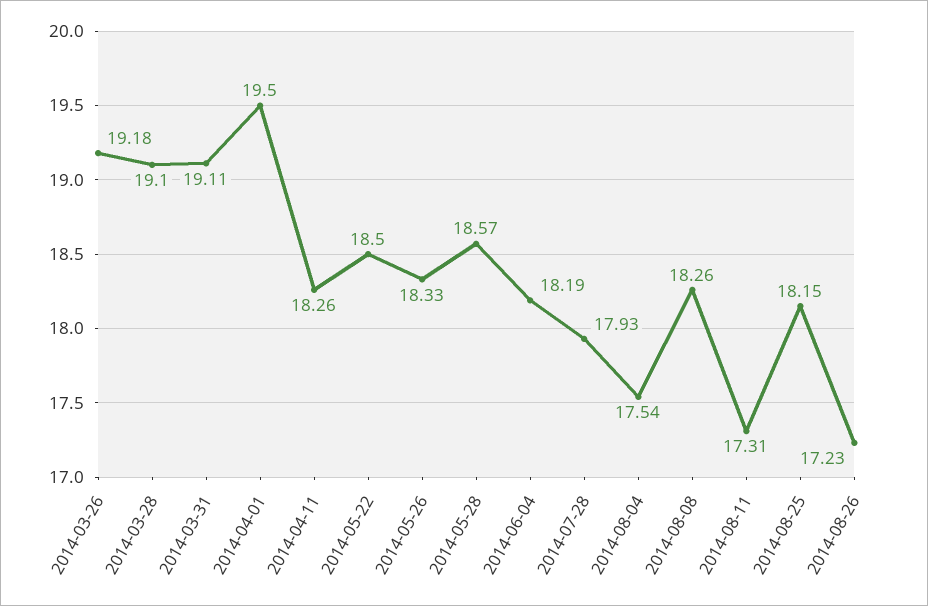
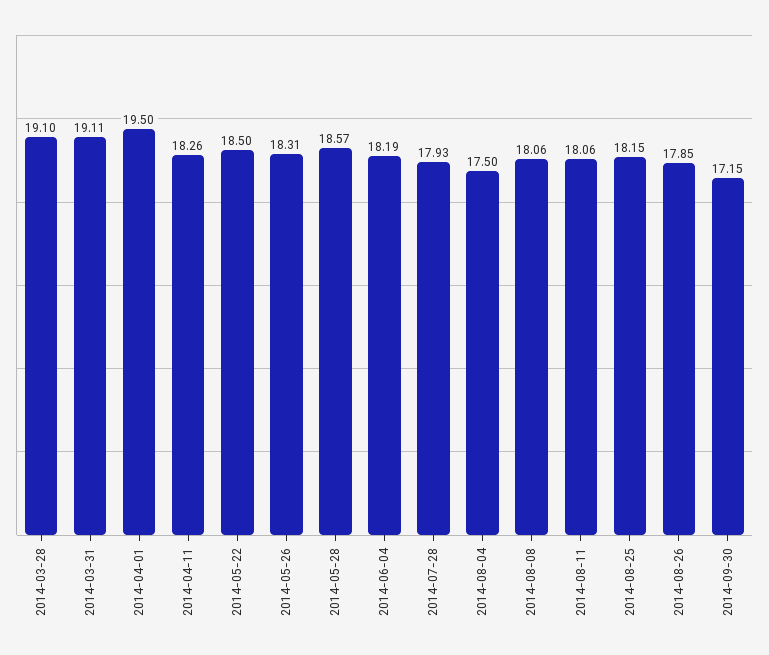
2014-03-26: 19.18 -> none
2014-05-26: 18.33 -> 18.31
2014-08-04: 17.54 -> 17.5
2014-08-08: 18.26 -> 18.06
2014-08-11: 17.31 -> 18.06
2014-08-26: 17.23 -> 17.85
2014-09-30: none -> 17.15

